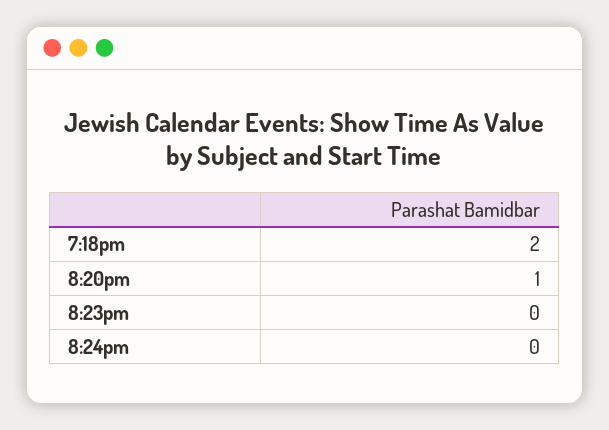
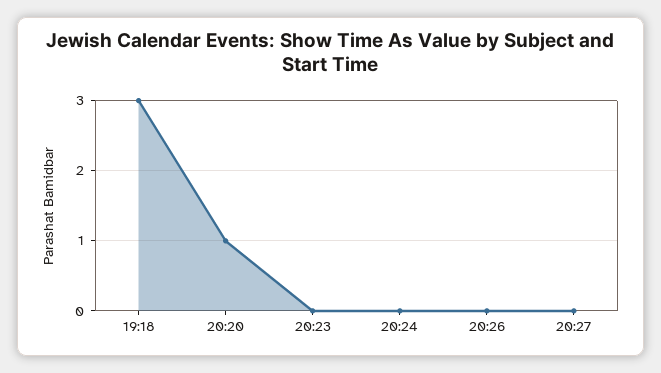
7:18pm: 2 -> 3
20:26: none -> 0
20:27: none -> 0

